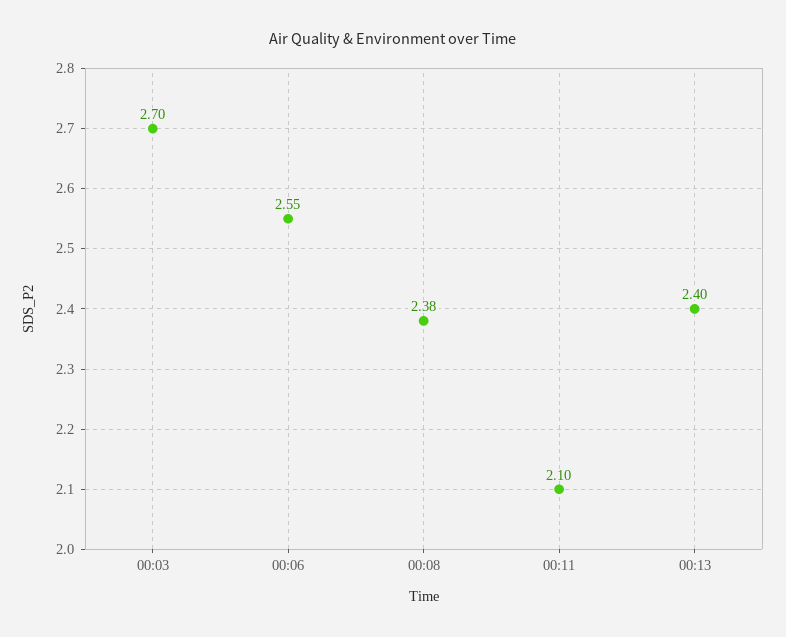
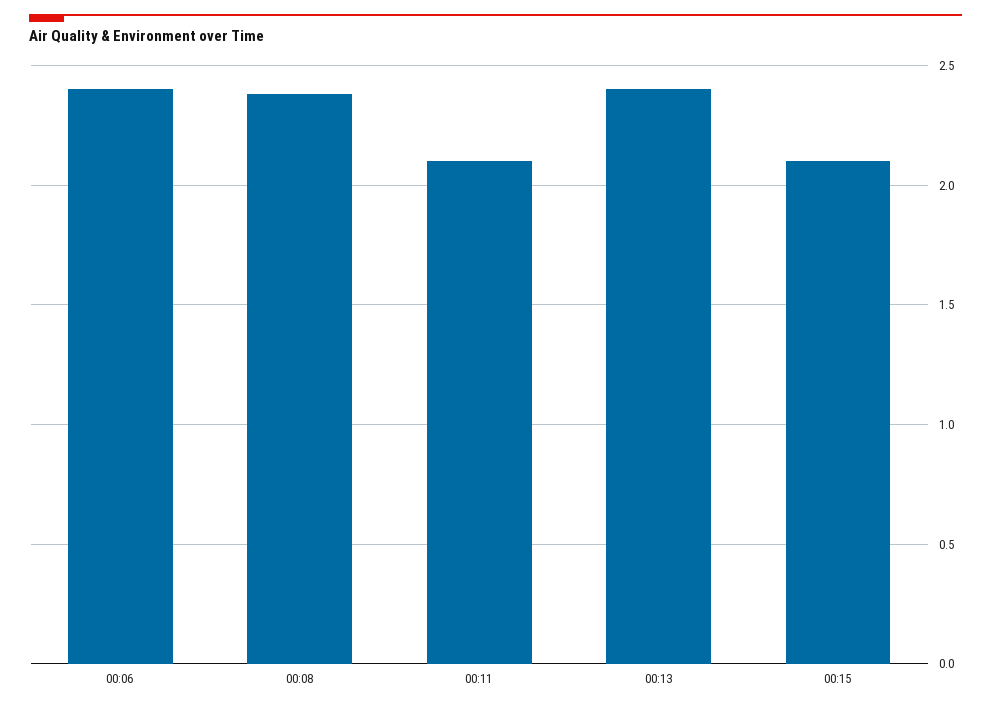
00:03: 2.7 -> none
00:06: 2.55 -> 2.4
00:15: none -> 2.1

